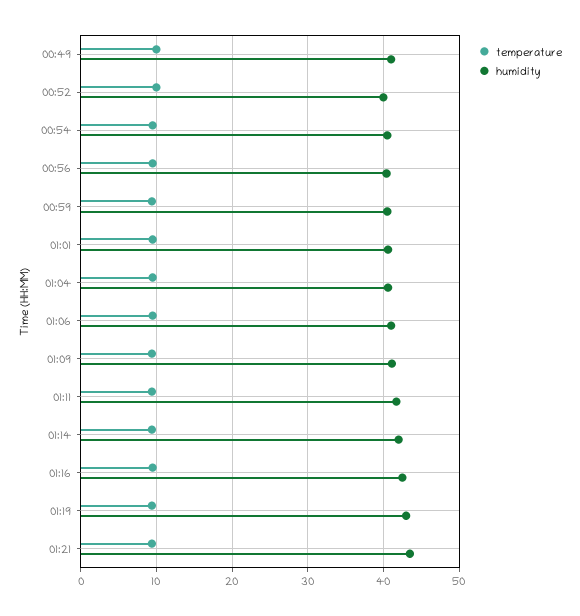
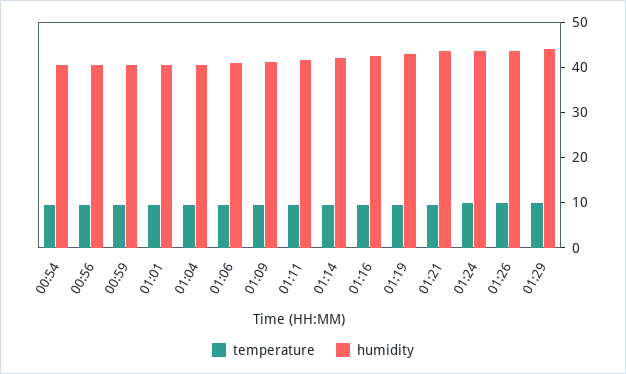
temperature, 00:49: 10 -> none
humidity, 00:49: 41 -> none
temperature, 00:52: 10 -> none
humidity, 00:52: 40 -> none
temperature, 01:24: none -> 10
humidity, 01:24: none -> 44
temperature, 01:26: none -> 10
humidity, 01:26: none -> 44
temperature, 01:29: none -> 10
humidity, 01:29: none -> 44

